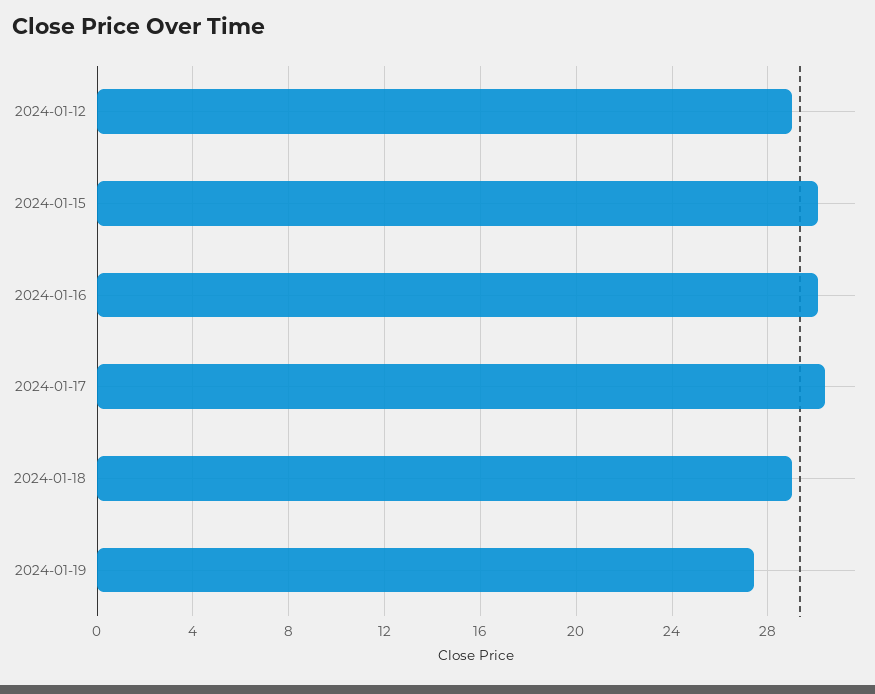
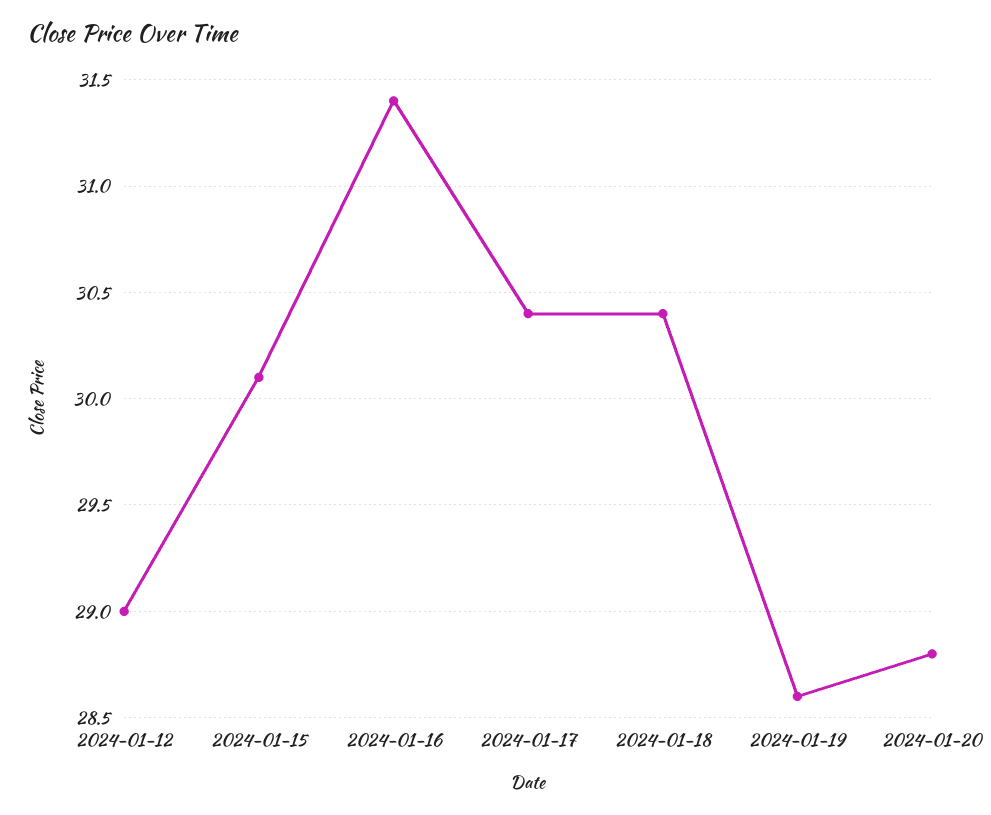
2024-01-16: 30 -> 31.4
2024-01-18: 29 -> 30.4
2024-01-19: 27.5 -> 28.6
2024-01-20: none -> 28.8

